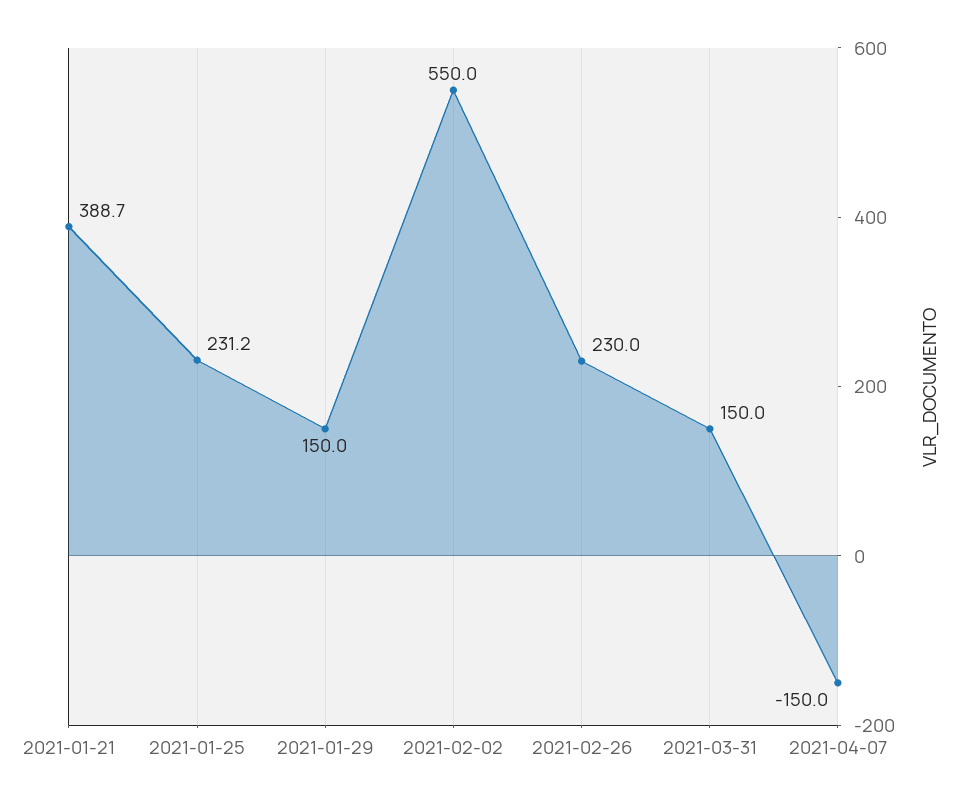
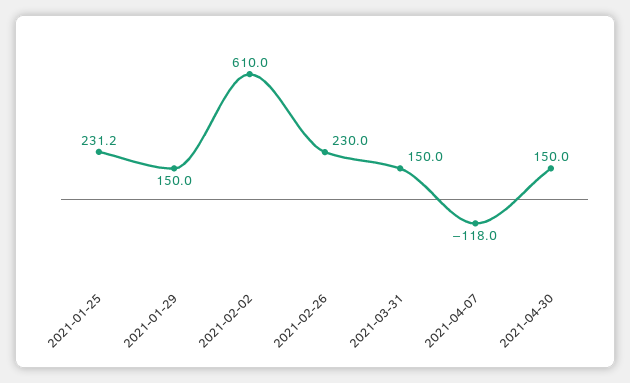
2021-01-21: 388.7 -> none
2021-02-02: 550 -> 610
2021-04-07: -150 -> -118
2021-04-30: none -> 150

